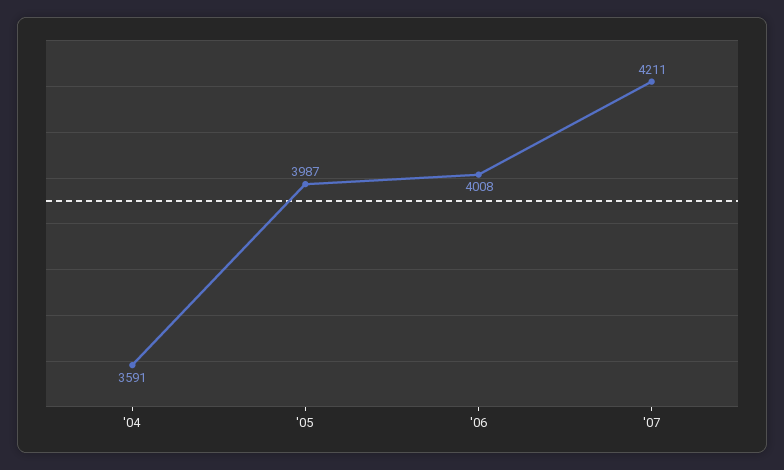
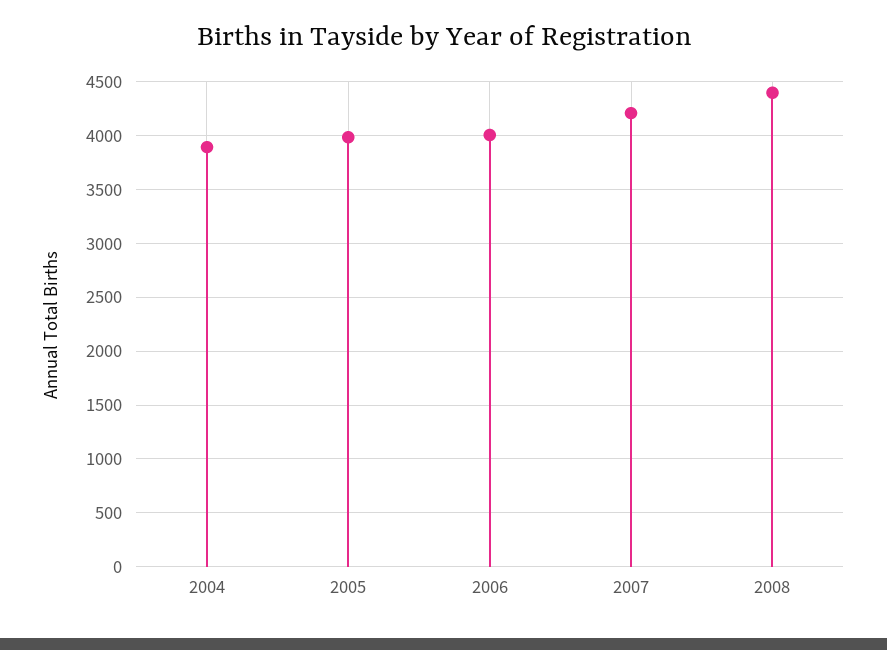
'04: 3591 -> 3900
2008: none -> 4400

